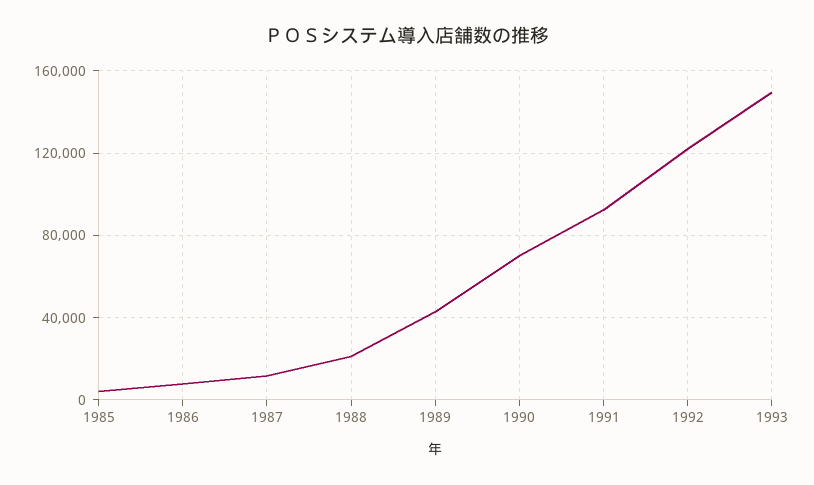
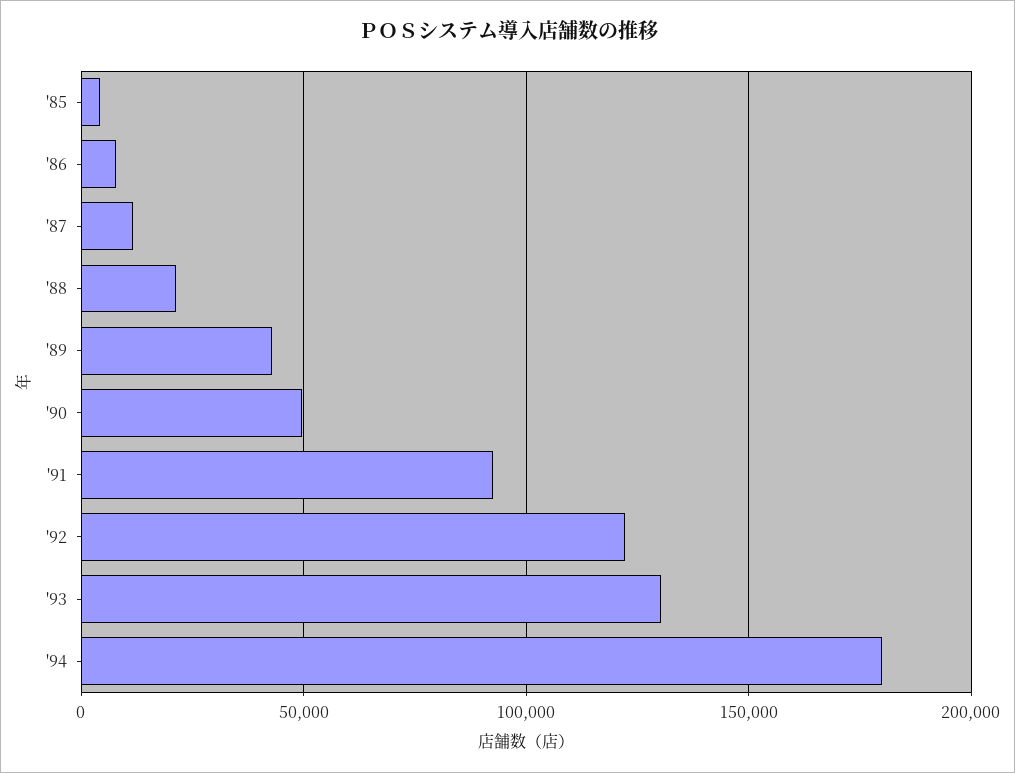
1990: 70000 -> 50000
1993: 150000 -> 130000
'94: none -> 180000

